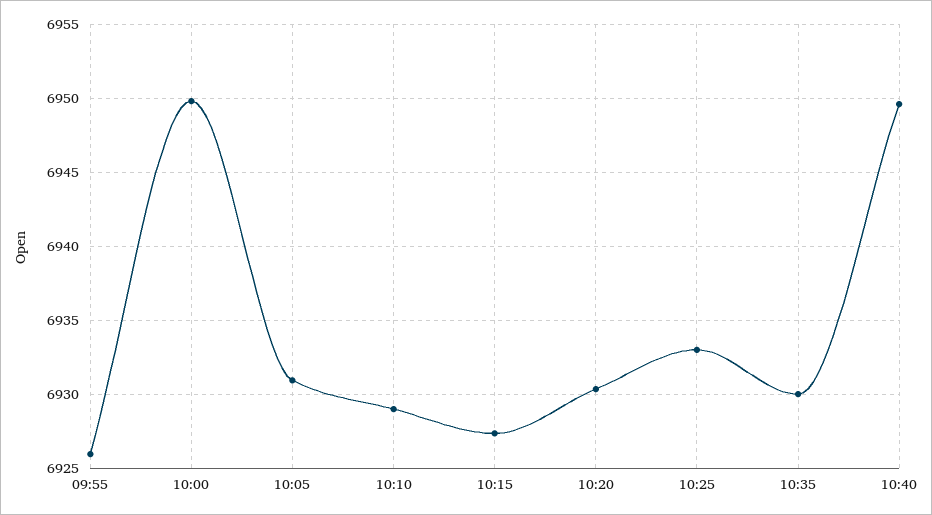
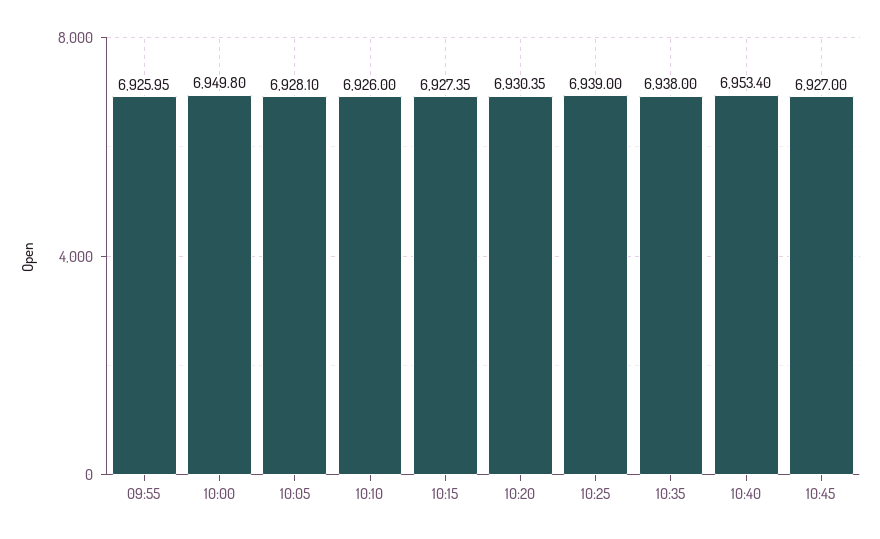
10:05: 6931 -> 6928.1
10:10: 6929 -> 6926
10:25: 6933 -> 6939
10:35: 6930 -> 6938
10:40: 6949.5 -> 6953.4
10:45: none -> 6927

